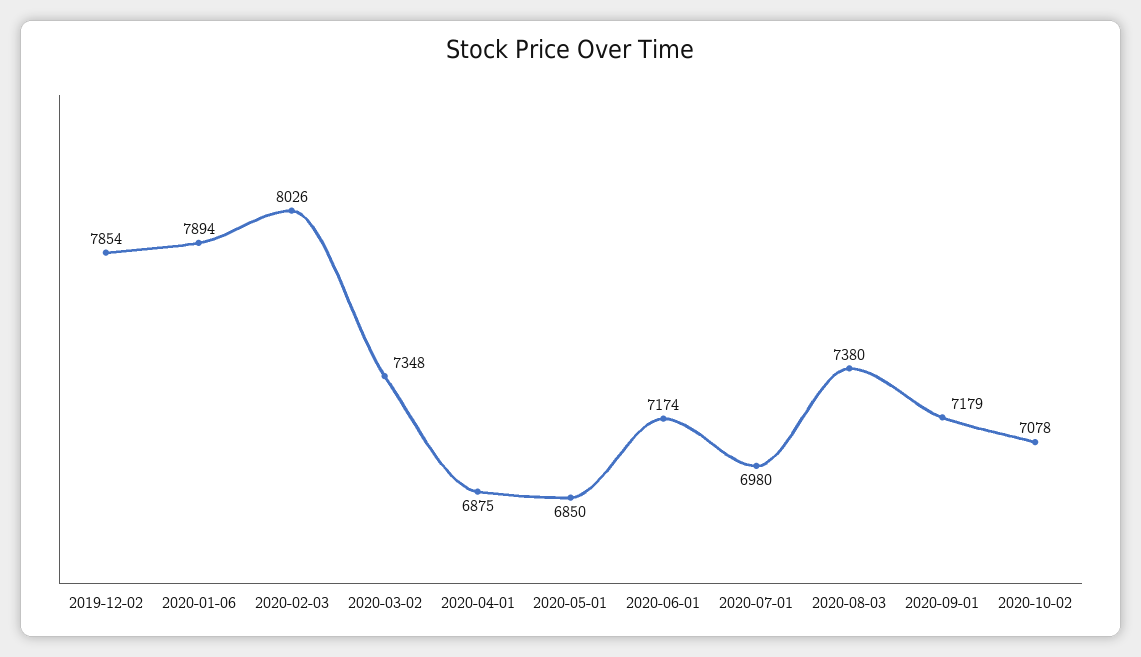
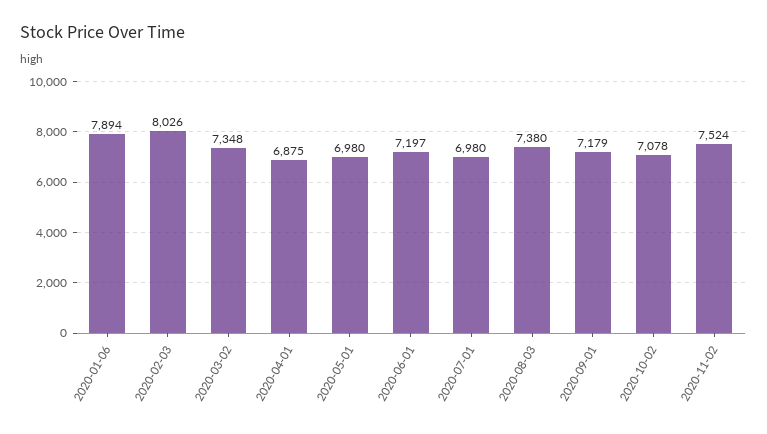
2019-12-02: 7854 -> none
2020-05-01: 6850 -> 6980
2020-06-01: 7174 -> 7197
2020-11-02: none -> 7524

